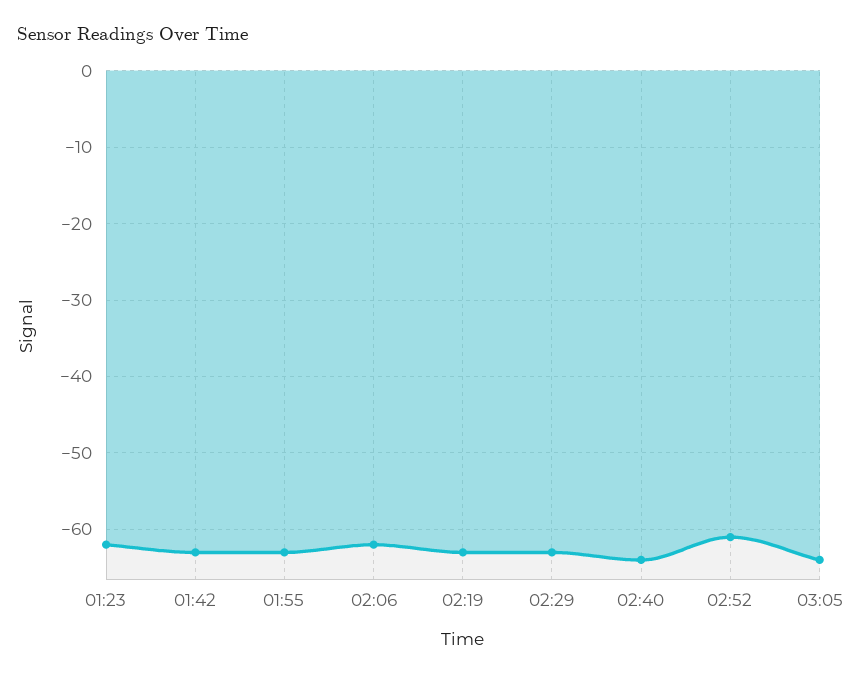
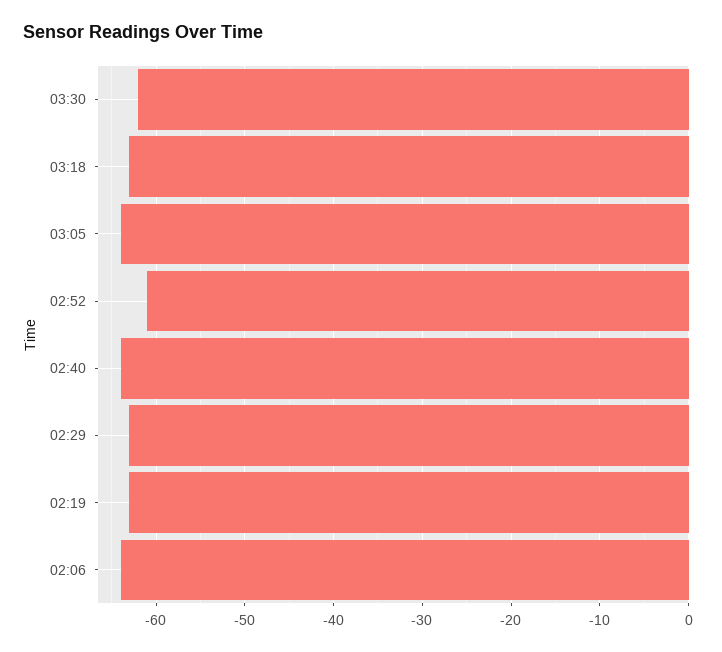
01:23: -62 -> none
01:42: -63 -> none
01:55: -63 -> none
02:06: -62 -> -64
03:30: none -> -62
03:18: none -> -63

